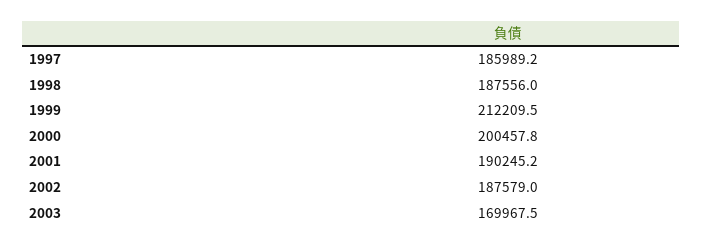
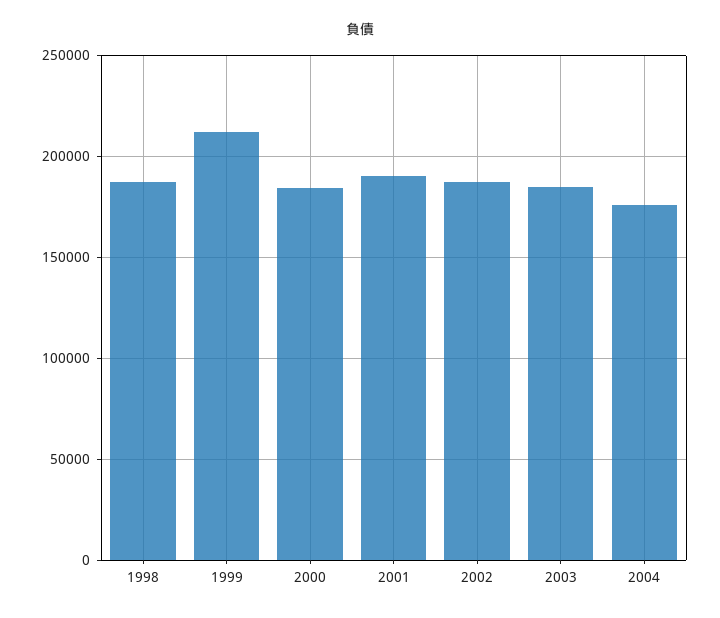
1997: 185989.2 -> none
2000: 200457.8 -> 185000
2003: 169967.5 -> 185000
2004: none -> 175000

